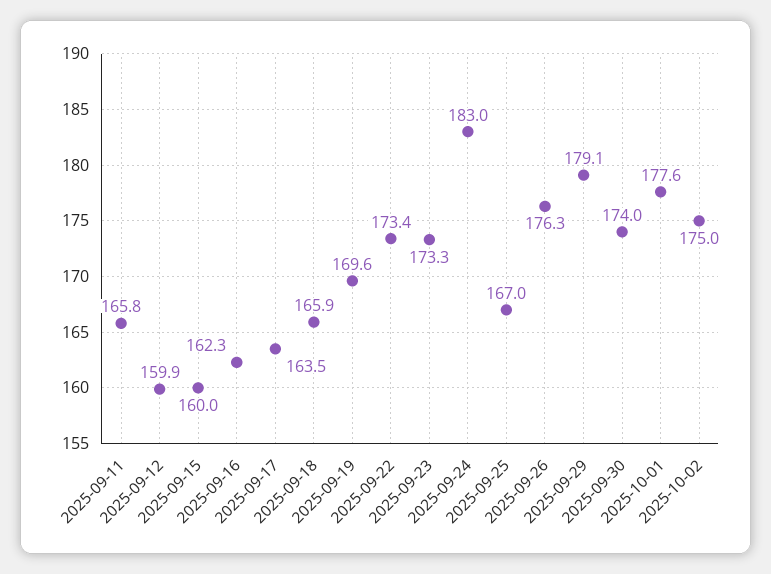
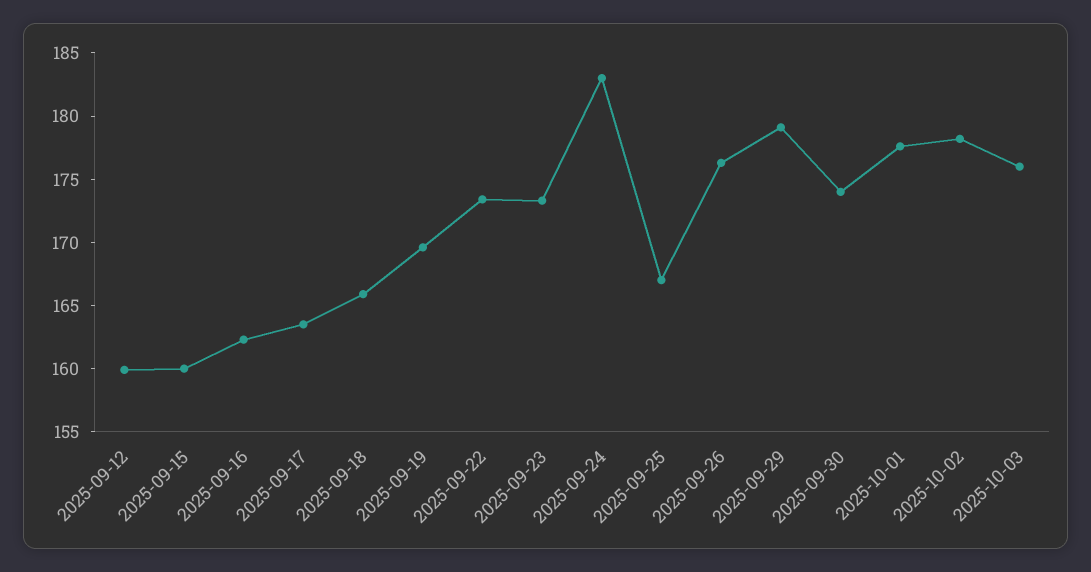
2025-09-11: 165.8 -> none
2025-10-02: 175 -> 178
2025-10-03: none -> 176

